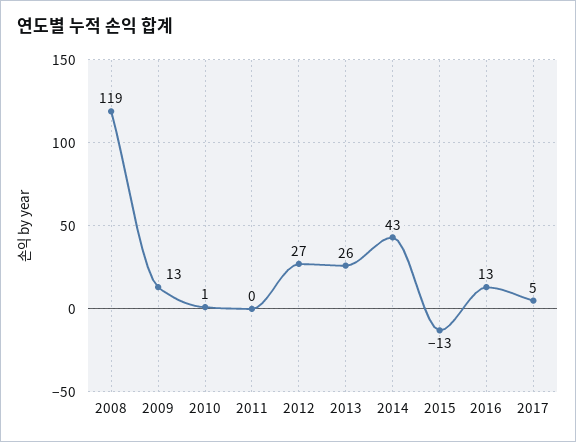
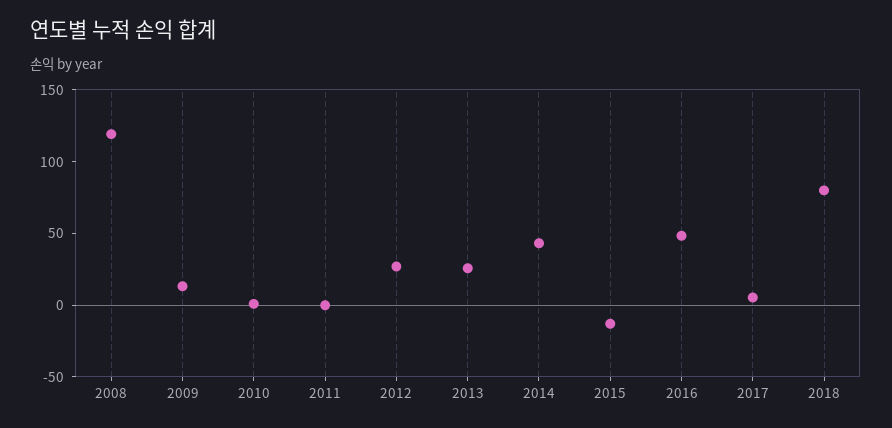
2016: 13 -> 50
2018: none -> 80

